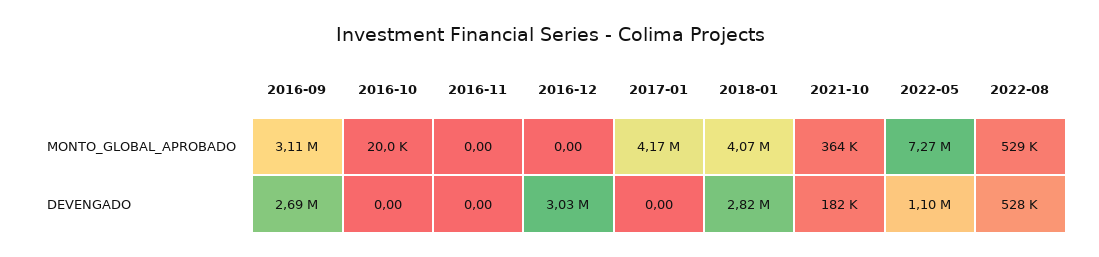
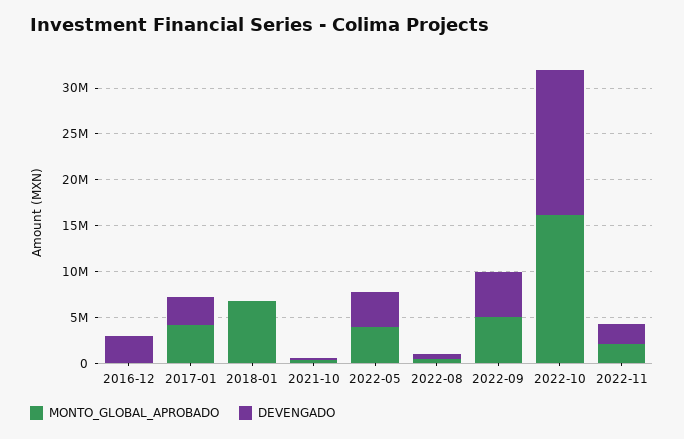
MONTO_GLOBAL_APROBADO, 2016-09: 3110000 -> none
MONTO_GLOBAL_APROBADO, 2016-10: 20000 -> none
MONTO_GLOBAL_APROBADO, 2016-11: 0 -> none
MONTO_GLOBAL_APROBADO, 2018-01: 4070000 -> 7000000
MONTO_GLOBAL_APROBADO, 2022-05: 7270000 -> 4000000
DEVENGADO, 2016-09: 2690000 -> none
DEVENGADO, 2016-10: 0 -> none
DEVENGADO, 2016-11: 0 -> none
DEVENGADO, 2017-01: 0 -> 3000000
DEVENGADO, 2018-01: 2820000 -> 0
DEVENGADO, 2022-05: 1100000 -> 4000000
MONTO_GLOBAL_APROBADO, 2022-09: none -> 5000000
DEVENGADO, 2022-09: none -> 5000000
MONTO_GLOBAL_APROBADO, 2022-10: none -> 16000000
DEVENGADO, 2022-10: none -> 16000000
MONTO_GLOBAL_APROBADO, 2022-11: none -> 2000000
DEVENGADO, 2022-11: none -> 2000000

